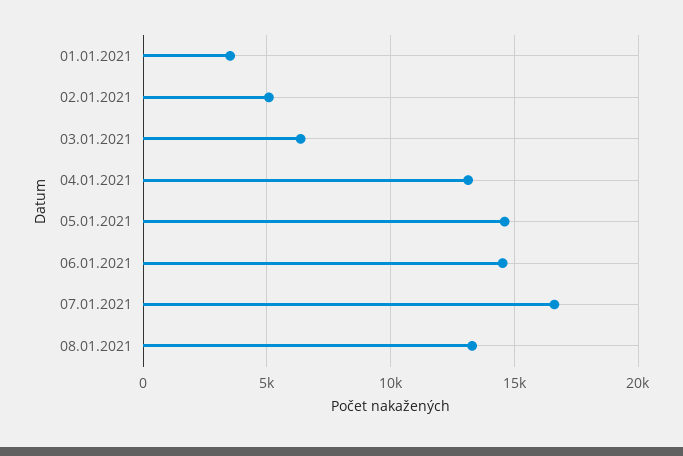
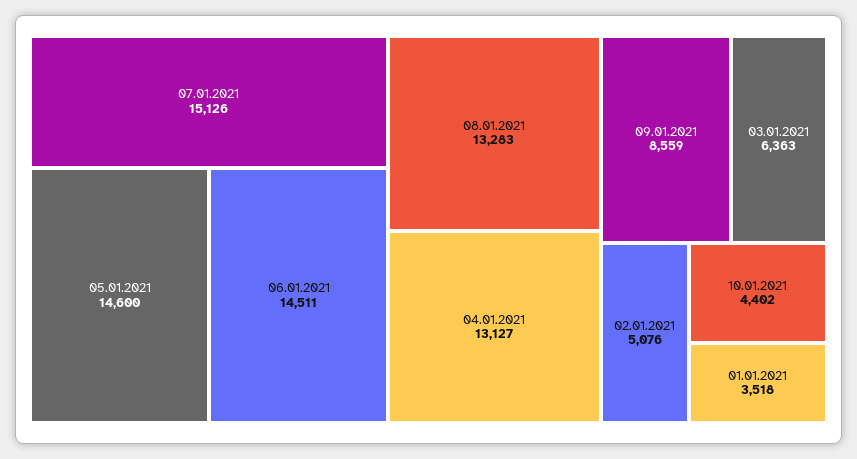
07.01.2021: 16500 -> 15126
09.01.2021: none -> 8559
10.01.2021: none -> 4402

